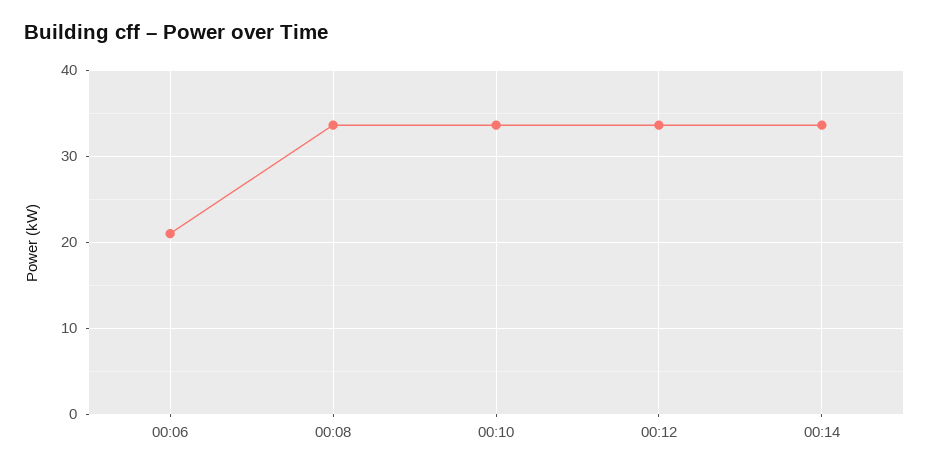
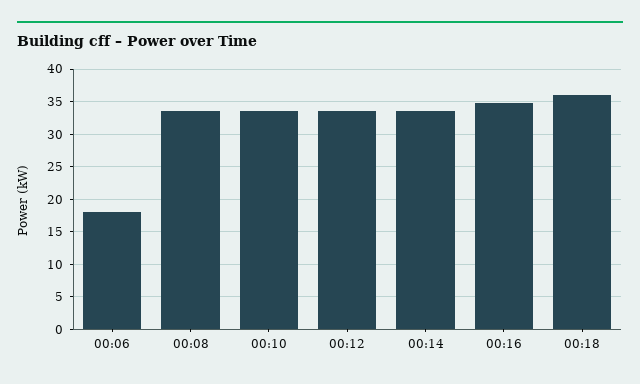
00:06: 21 -> 18
00:16: none -> 35
00:18: none -> 36

